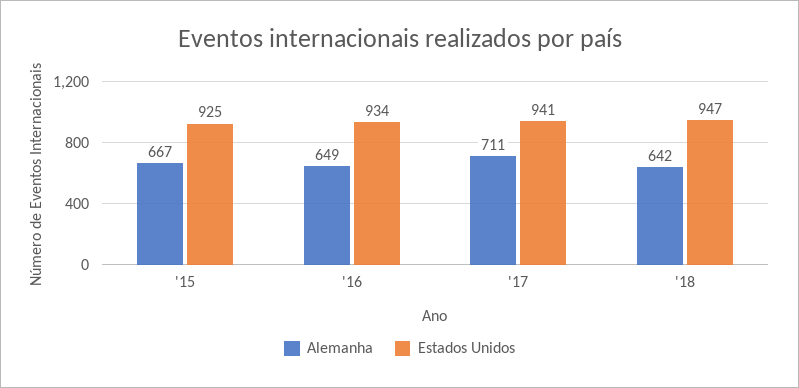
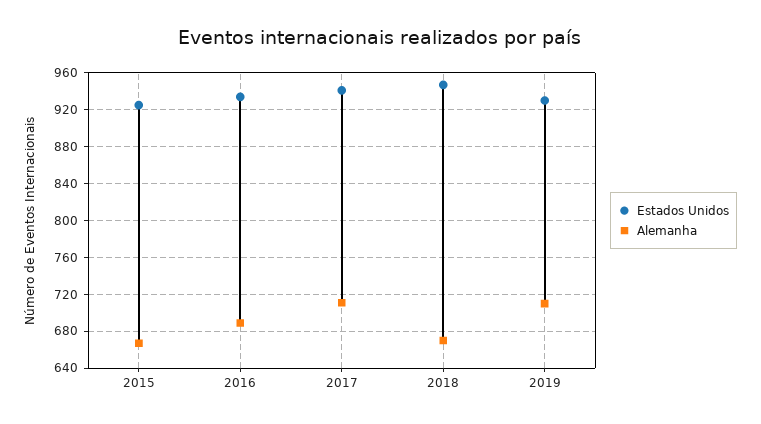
Alemanha, '16: 649 -> 690
Alemanha, '18: 642 -> 670
Estados Unidos, 2019: none -> 930
Alemanha, 2019: none -> 710

